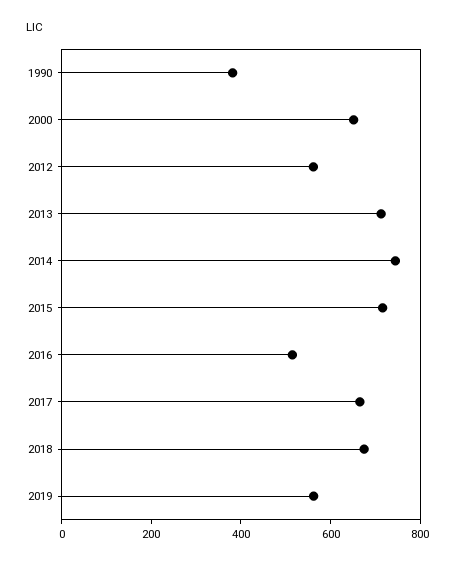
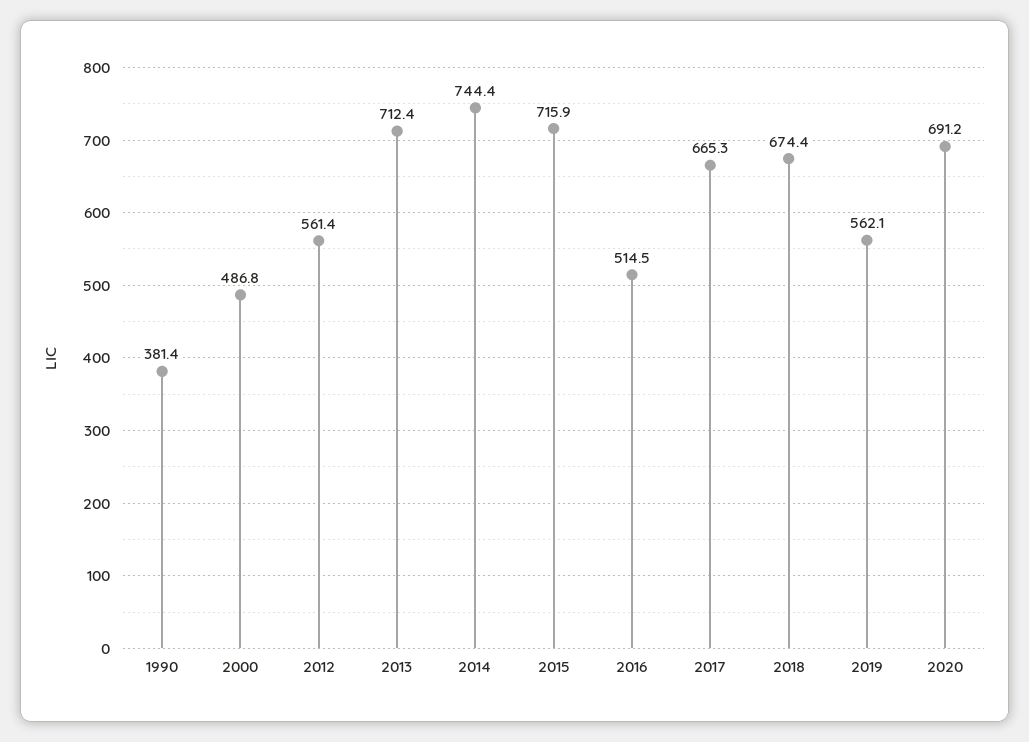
2000: 650 -> 486.8
2020: none -> 691.2

